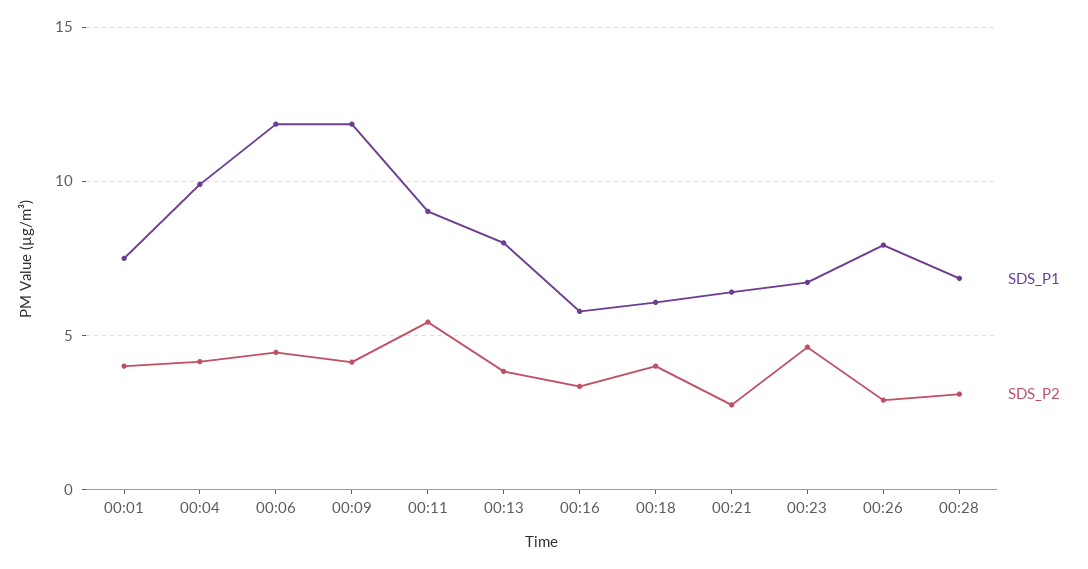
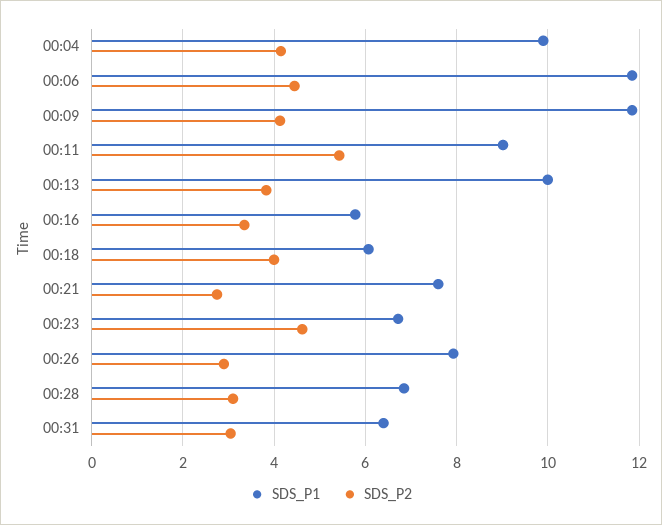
SDS_P1, 00:01: 7.5 -> none
SDS_P2, 00:01: 4 -> none
SDS_P1, 00:13: 8 -> 10
SDS_P1, 00:21: 6.5 -> 7.6
SDS_P1, 00:31: none -> 6.4
SDS_P2, 00:31: none -> 3

